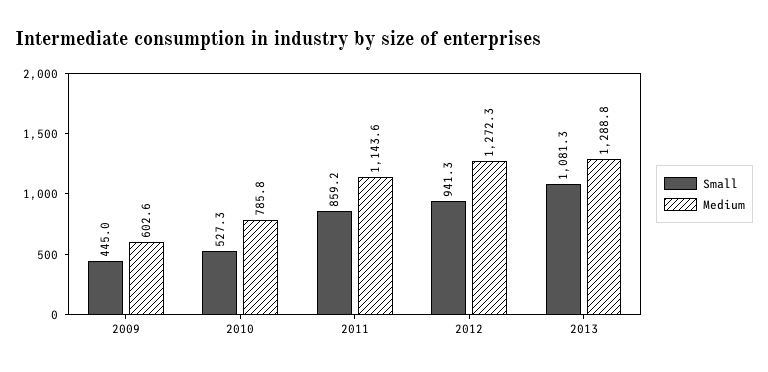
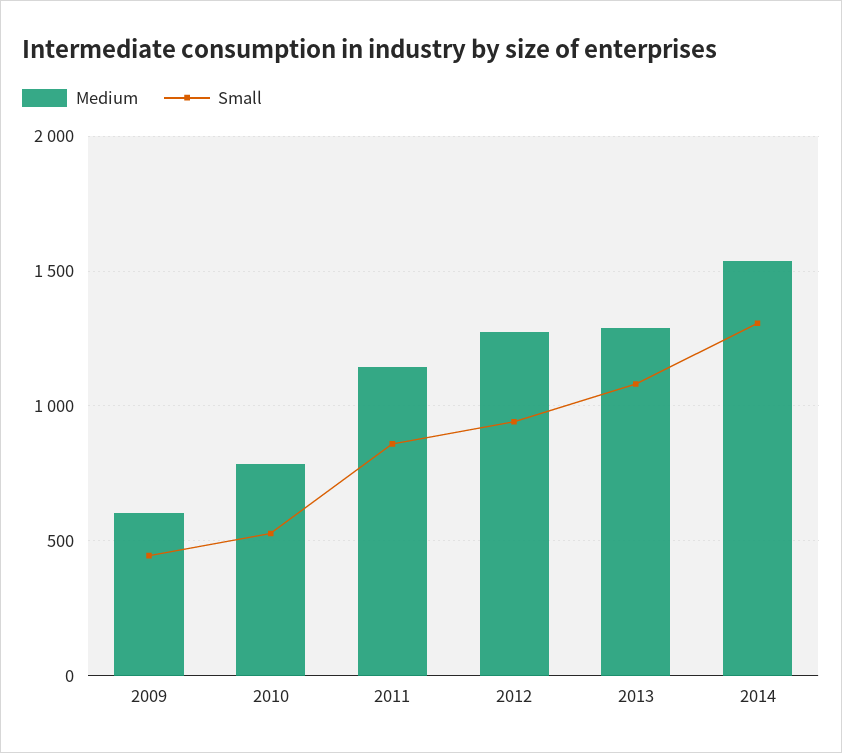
Medium, 2014: none -> 1550
Small, 2014: none -> 1300

